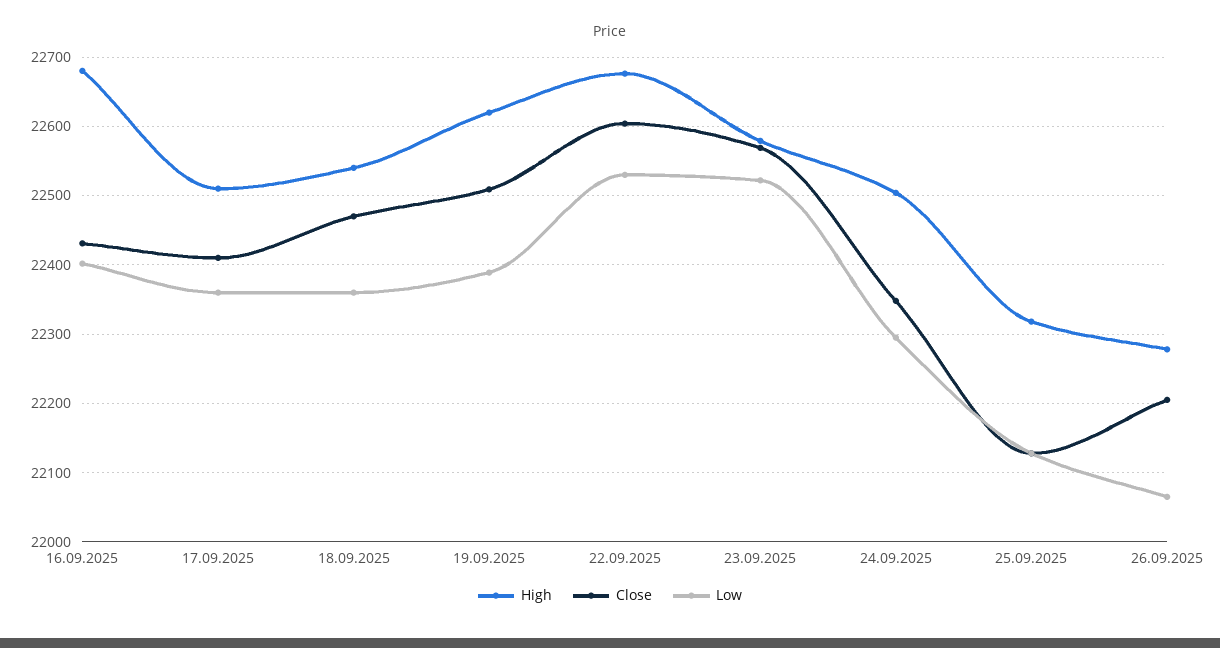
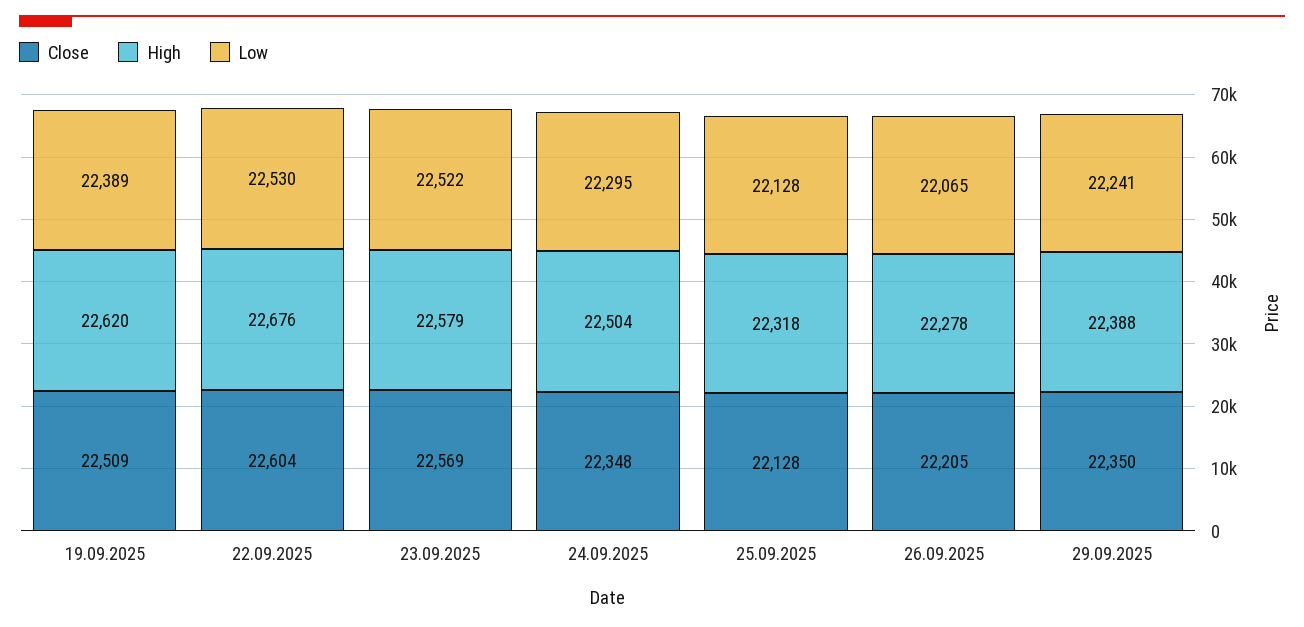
High, 16.09.2025: 22680 -> none
Close, 16.09.2025: 22430 -> none
Low, 16.09.2025: 22400 -> none
High, 17.09.2025: 22510 -> none
Close, 17.09.2025: 22410 -> none
Low, 17.09.2025: 22360 -> none
High, 18.09.2025: 22540 -> none
Close, 18.09.2025: 22470 -> none
Low, 18.09.2025: 22360 -> none
Close, 29.09.2025: none -> 22350
High, 29.09.2025: none -> 22388
Low, 29.09.2025: none -> 22241

